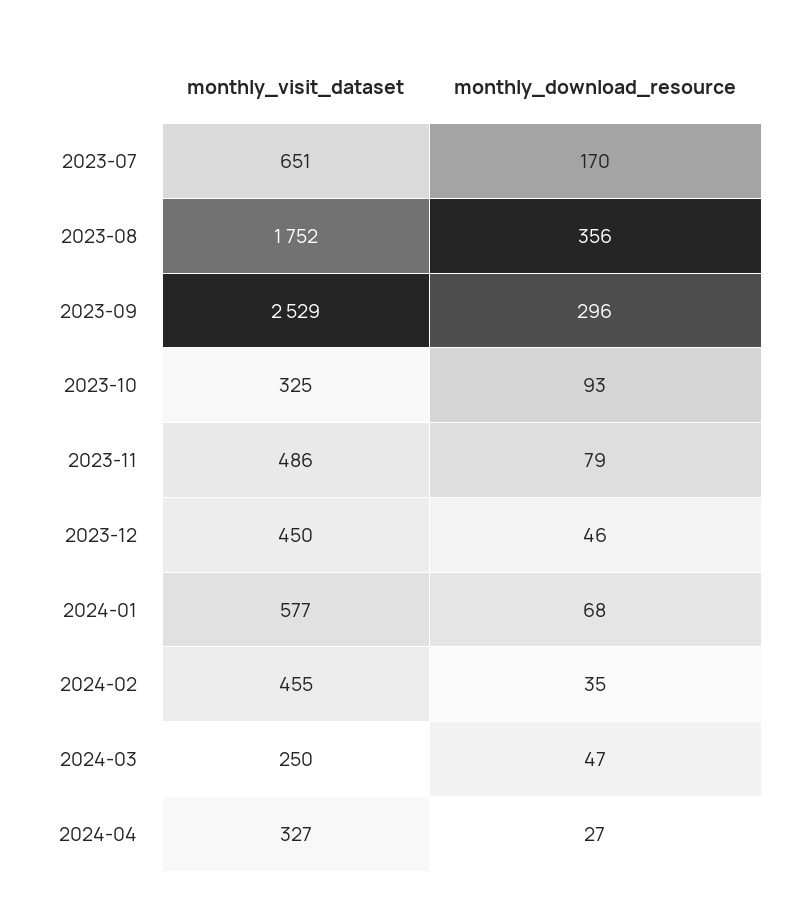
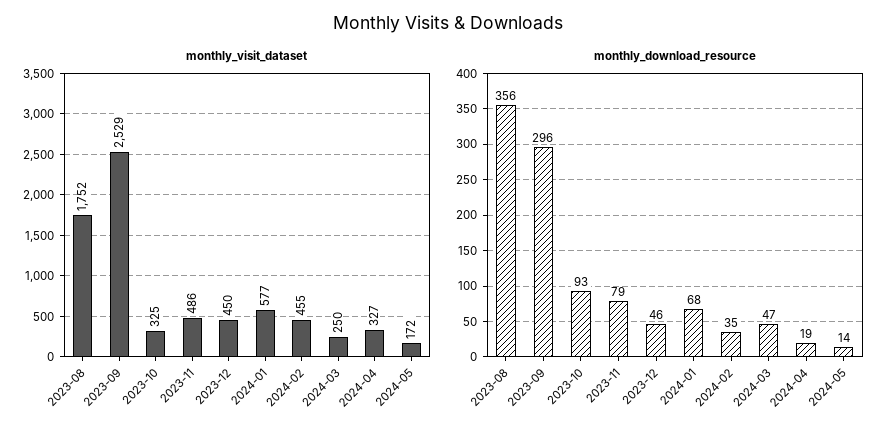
monthly_visit_dataset, 2023-07: 651 -> none
monthly_download_resource, 2023-07: 170 -> none
monthly_download_resource, 2024-04: 27 -> 19
monthly_visit_dataset, 2024-05: none -> 172
monthly_download_resource, 2024-05: none -> 14

